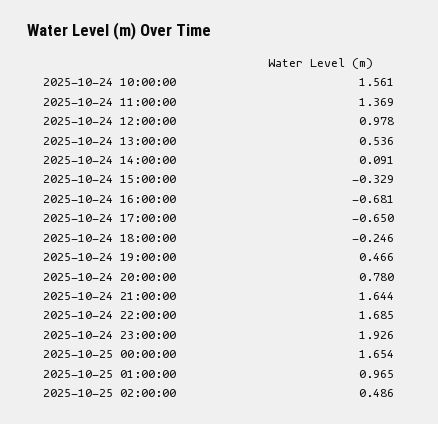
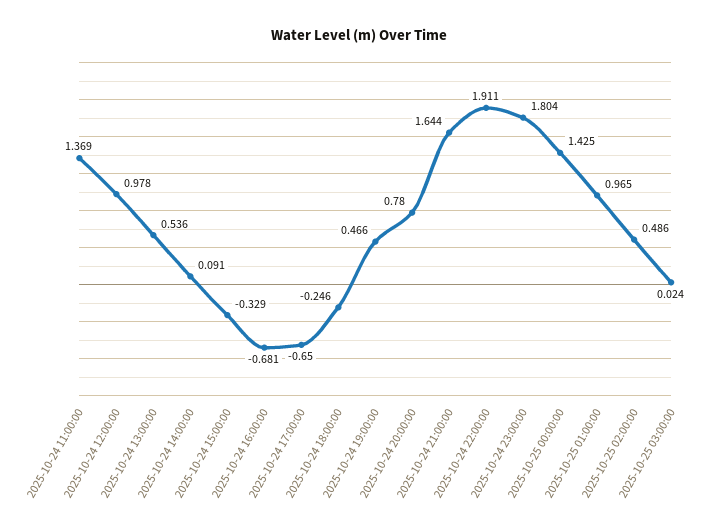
2025-10-24 10:00:00: 1.561 -> none
2025-10-24 22:00:00: 1.685 -> 1.911
2025-10-24 23:00:00: 1.926 -> 1.804
2025-10-25 00:00:00: 1.654 -> 1.425
2025-10-25 03:00:00: none -> 0.024

